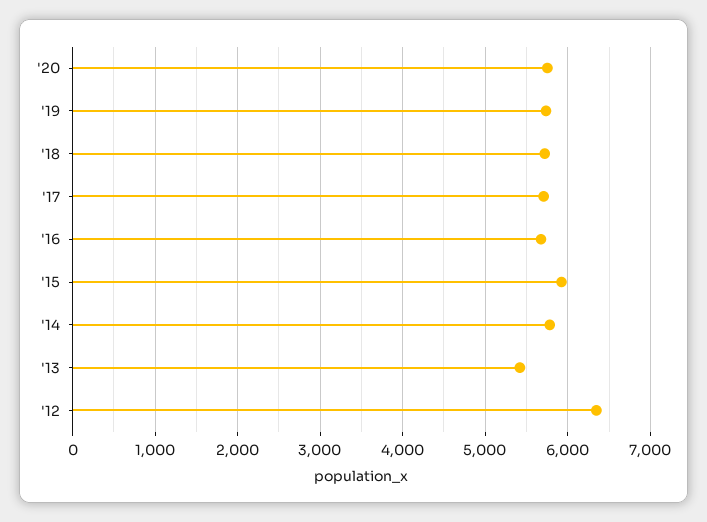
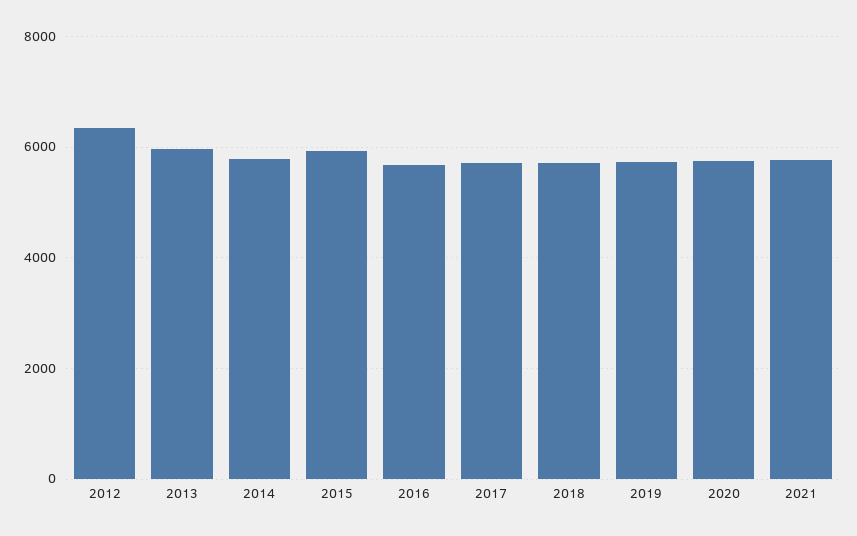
'13: 5400 -> 6000
2021: none -> 5800

